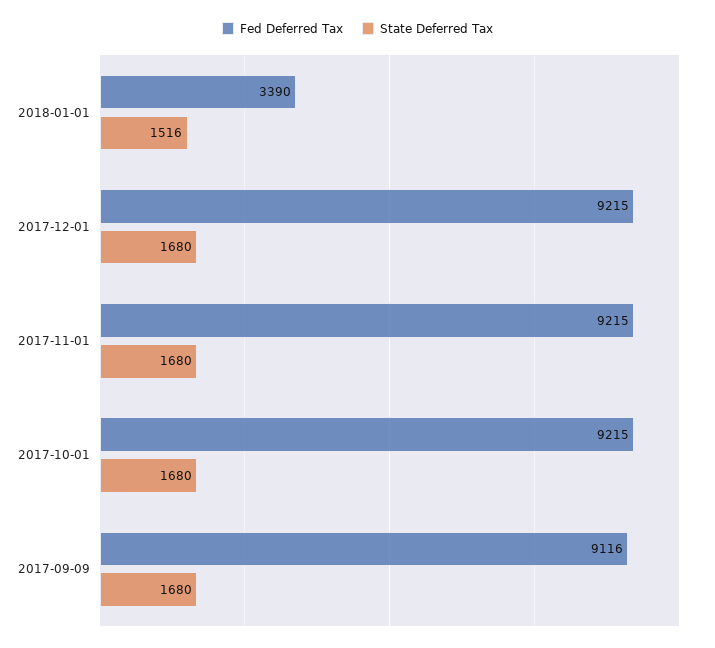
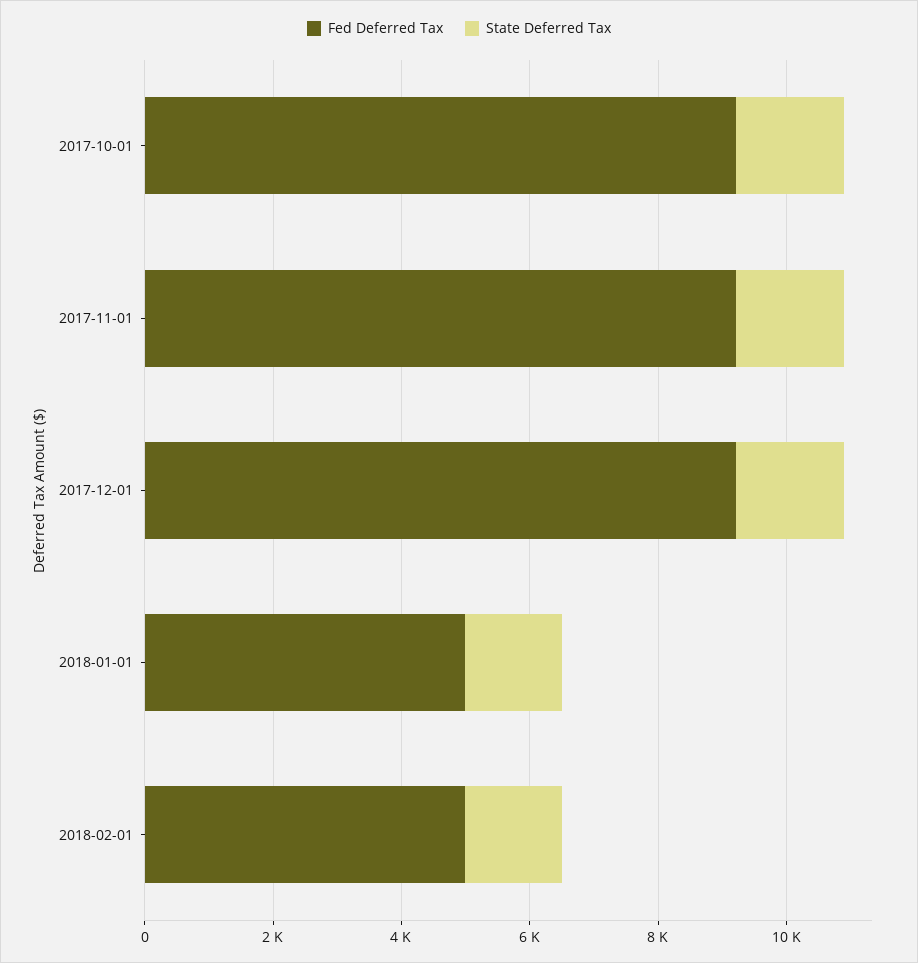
Fed Deferred Tax, 2018-01-01: 3390 -> 5000
Fed Deferred Tax, 2017-09-09: 9116 -> none
State Deferred Tax, 2017-09-09: 1680 -> none
Fed Deferred Tax, 2018-02-01: none -> 5000
State Deferred Tax, 2018-02-01: none -> 1500

